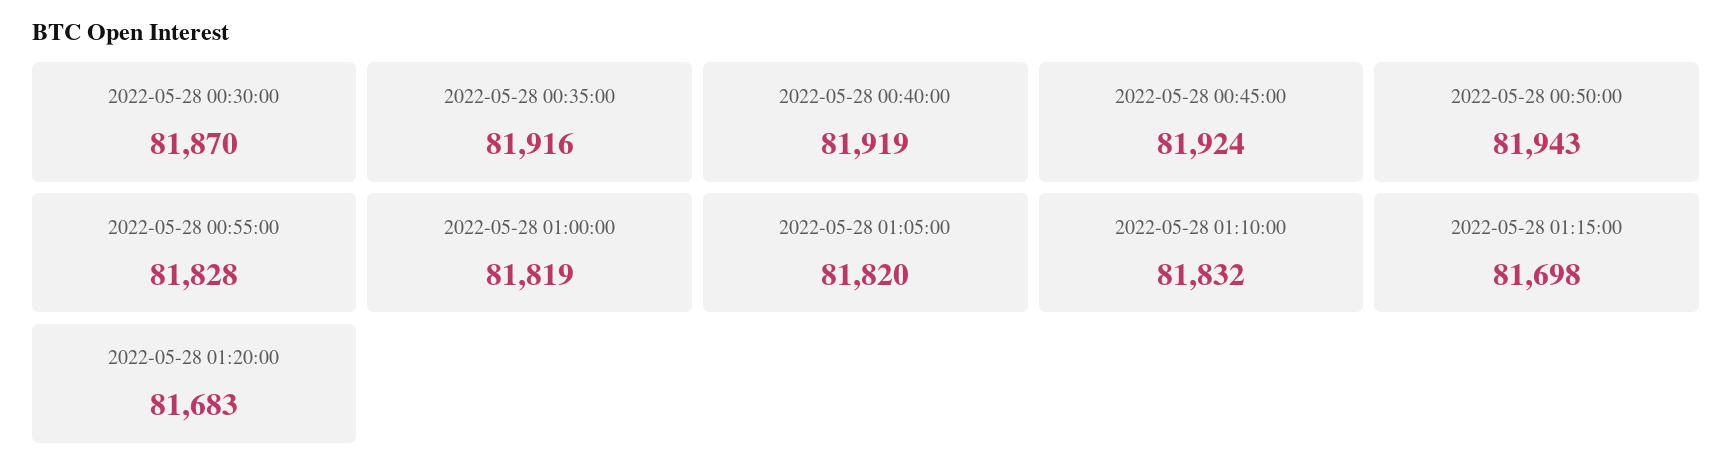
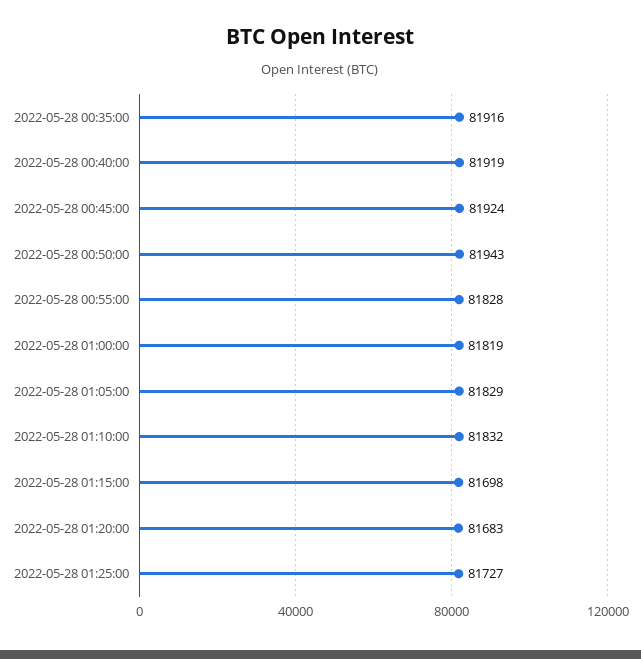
2022-05-28 00:30:00: 81870 -> none
2022-05-28 01:05:00: 81820 -> 81829
2022-05-28 01:25:00: none -> 81727

